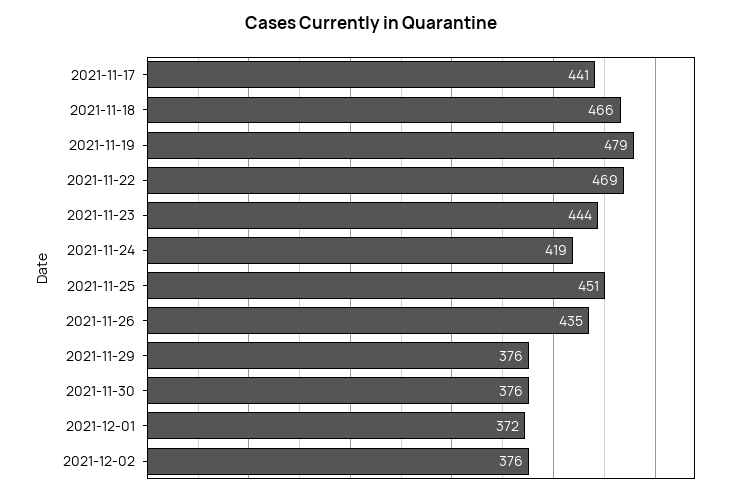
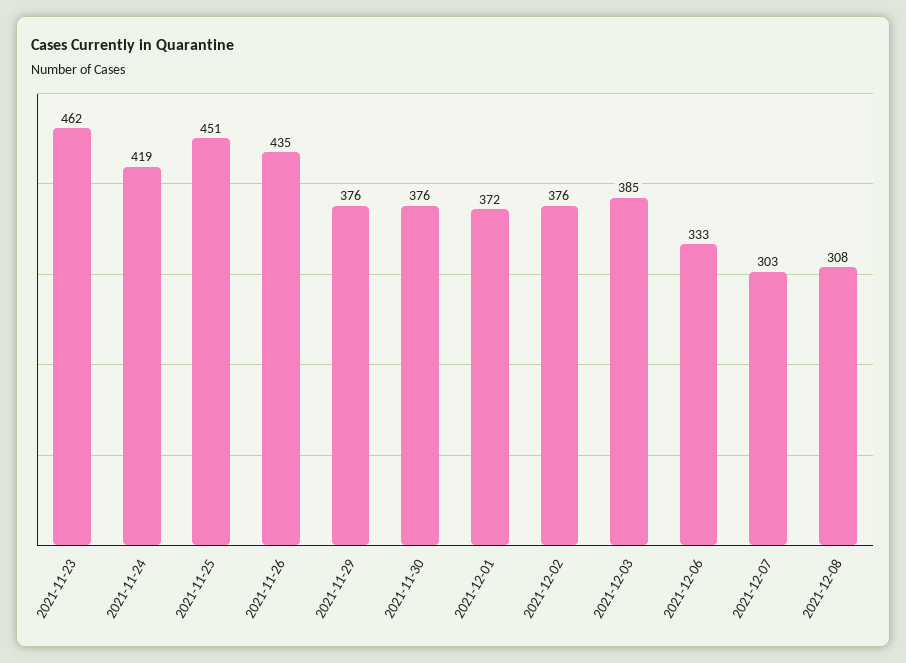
2021-11-17: 441 -> none
2021-11-18: 466 -> none
2021-11-19: 479 -> none
2021-11-22: 469 -> none
2021-11-23: 444 -> 462
2021-12-03: none -> 385
2021-12-06: none -> 333
2021-12-07: none -> 303
2021-12-08: none -> 308

